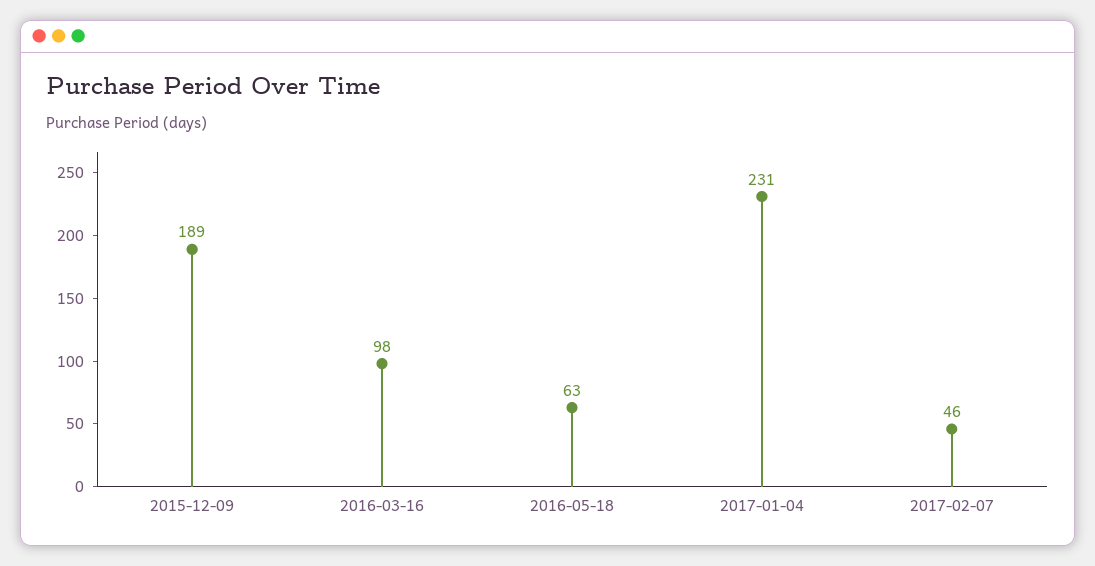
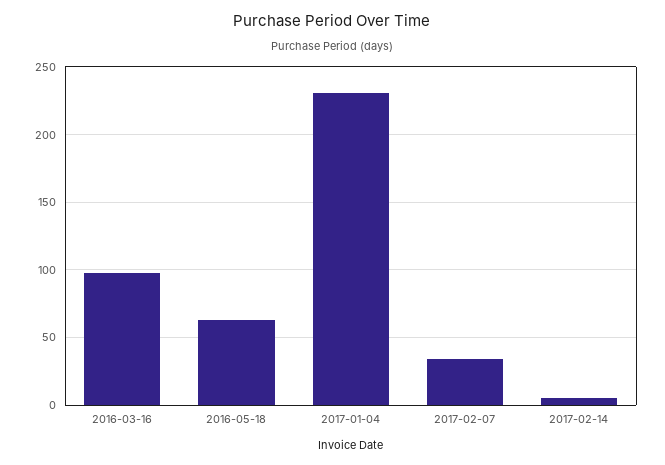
2015-12-09: 189 -> none
2017-02-07: 46 -> 35
2017-02-14: none -> 5

